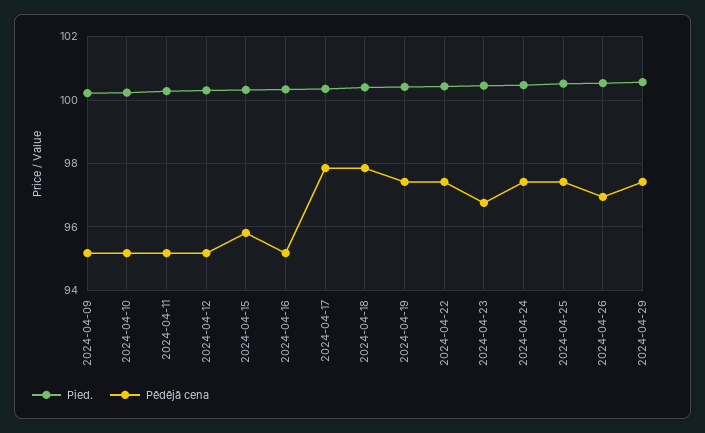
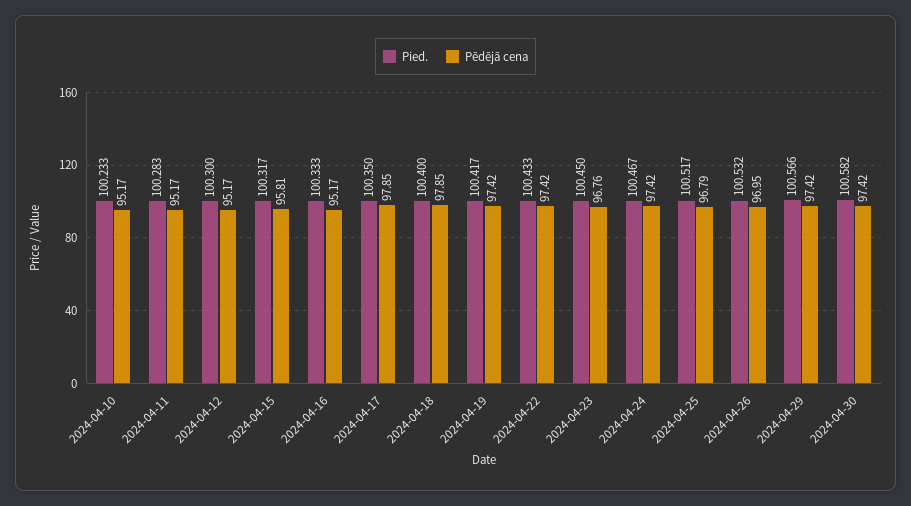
Pied., 2024-04-09: 100.2 -> none
Pēdējā cena, 2024-04-09: 95.2 -> none
Pēdējā cena, 2024-04-25: 97.4 -> 96.79
Pied., 2024-04-30: none -> 100.582
Pēdējā cena, 2024-04-30: none -> 97.42

